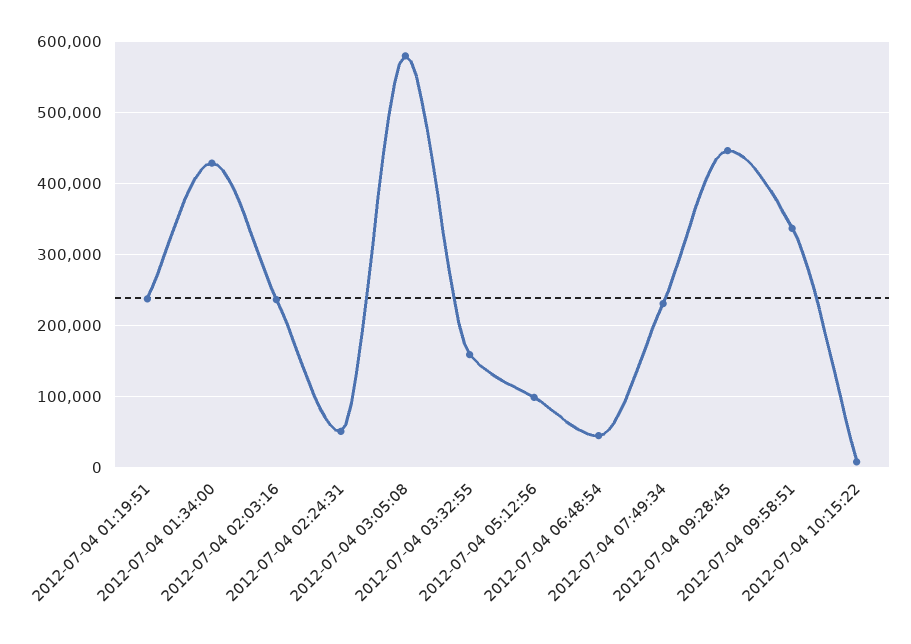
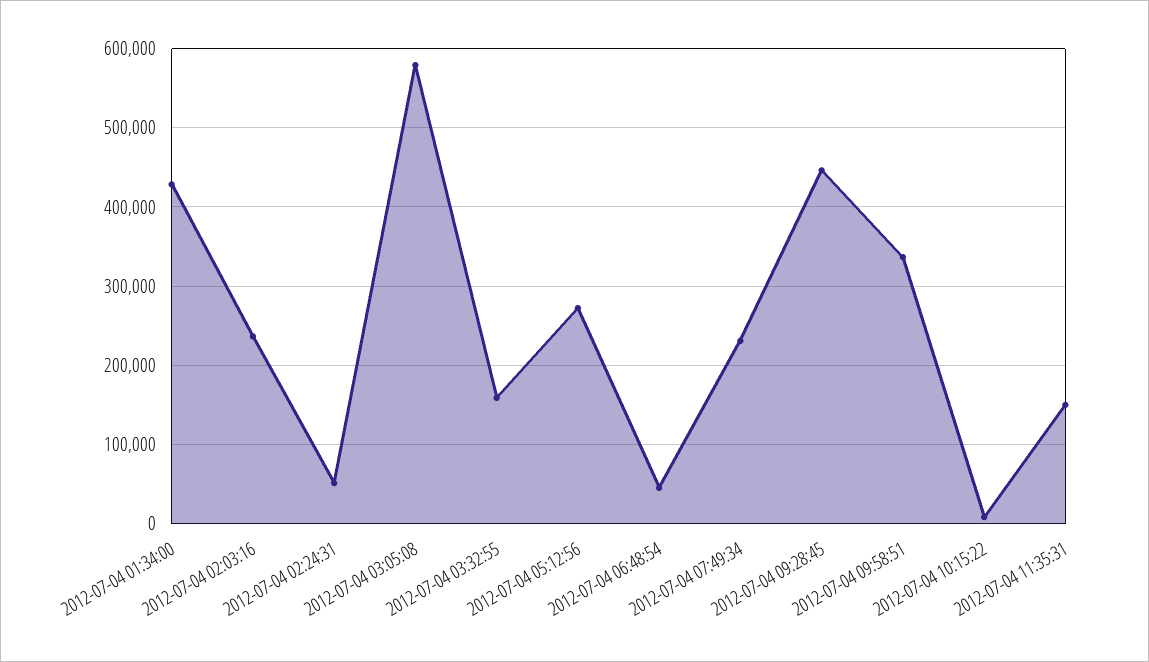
2012-07-04 01:19:51: 240000 -> none
2012-07-04 05:12:56: 100000 -> 270000
2012-07-04 11:35:31: none -> 150000

